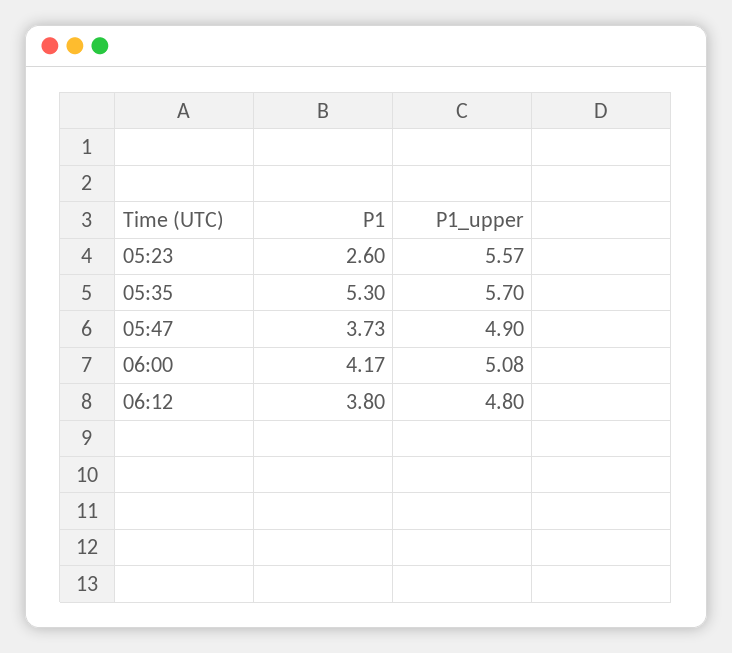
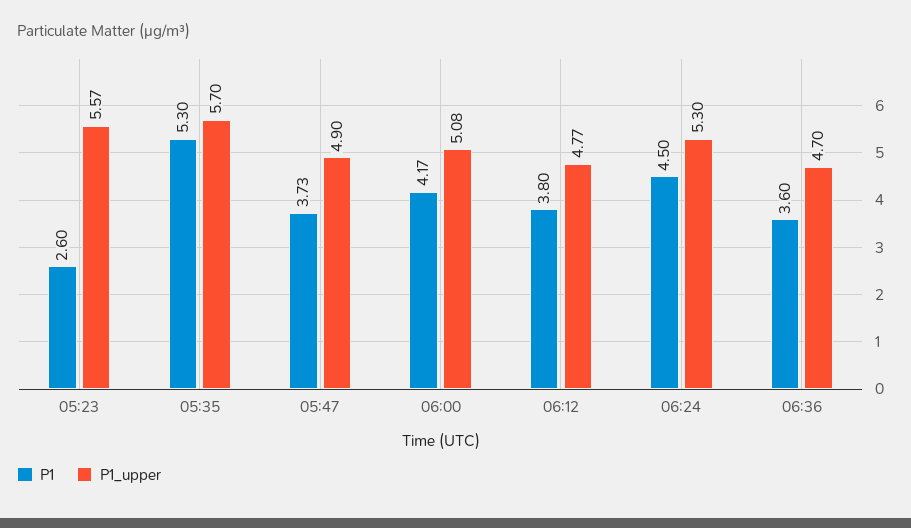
P1_upper, 06:12: 4.8 -> 4.77
P1, 06:24: none -> 4.5
P1_upper, 06:24: none -> 5.3
P1, 06:36: none -> 3.6
P1_upper, 06:36: none -> 4.7

